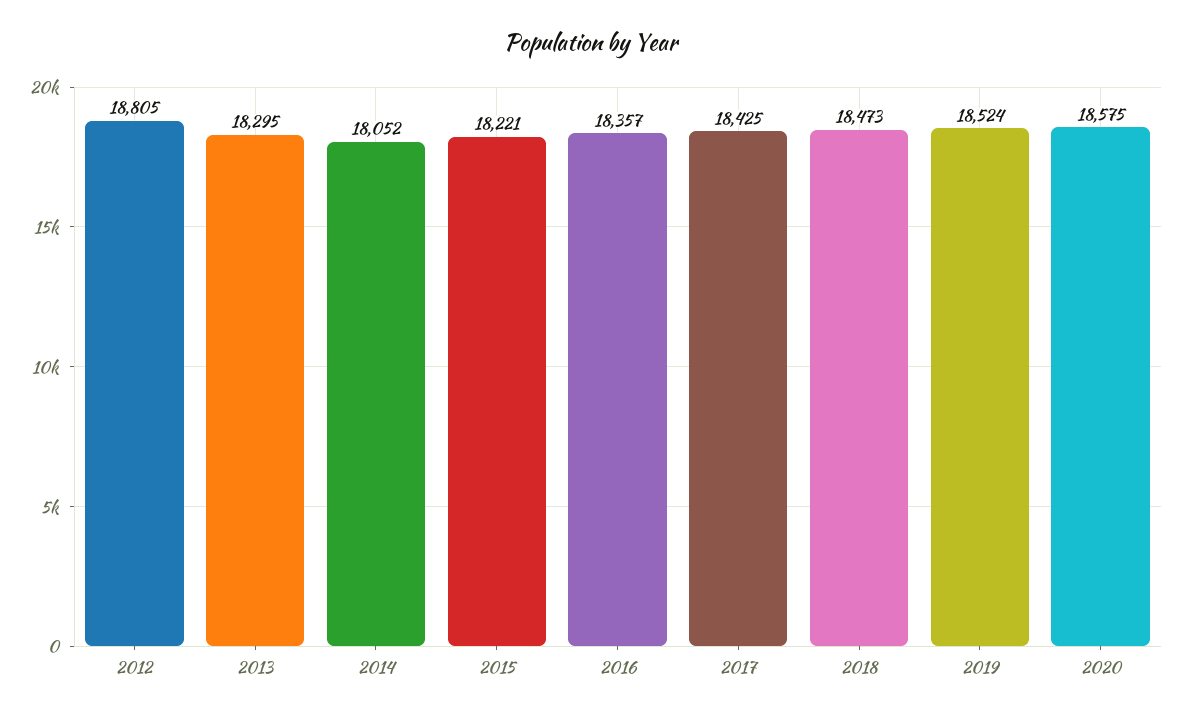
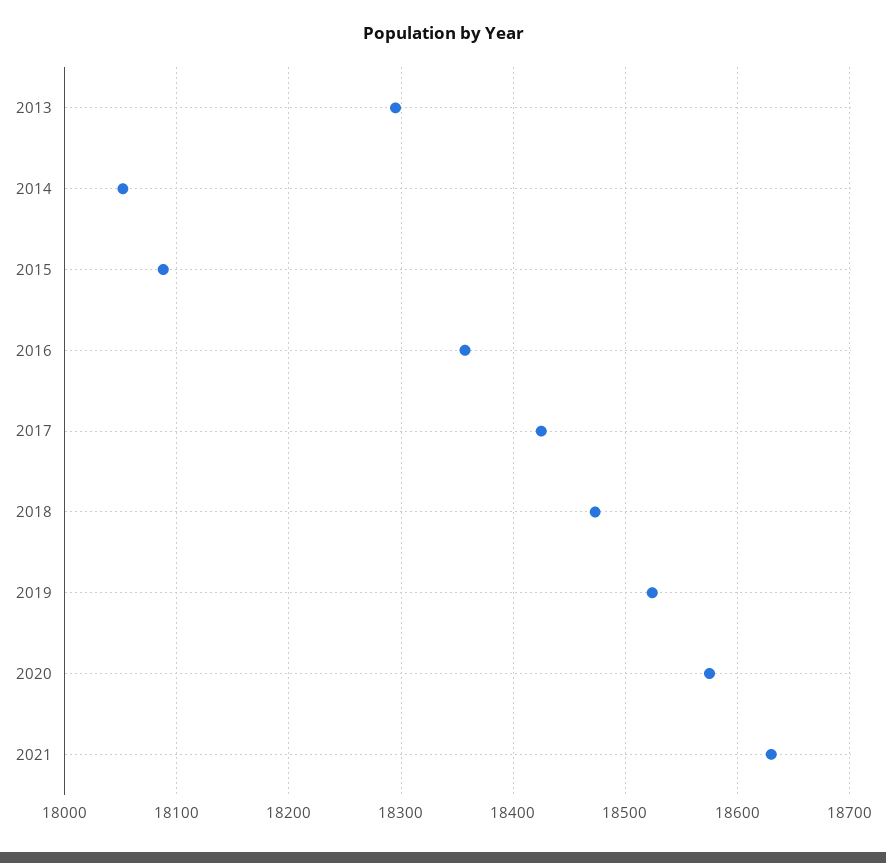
2012: 18805 -> none
2015: 18221 -> 18090
2021: none -> 18630

